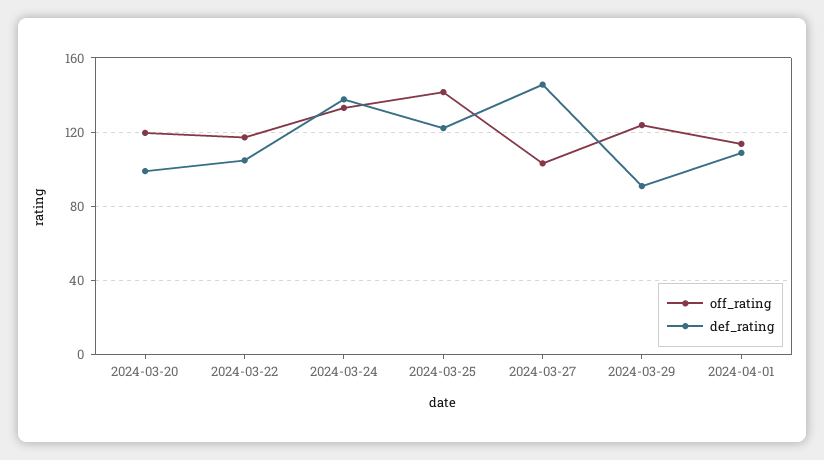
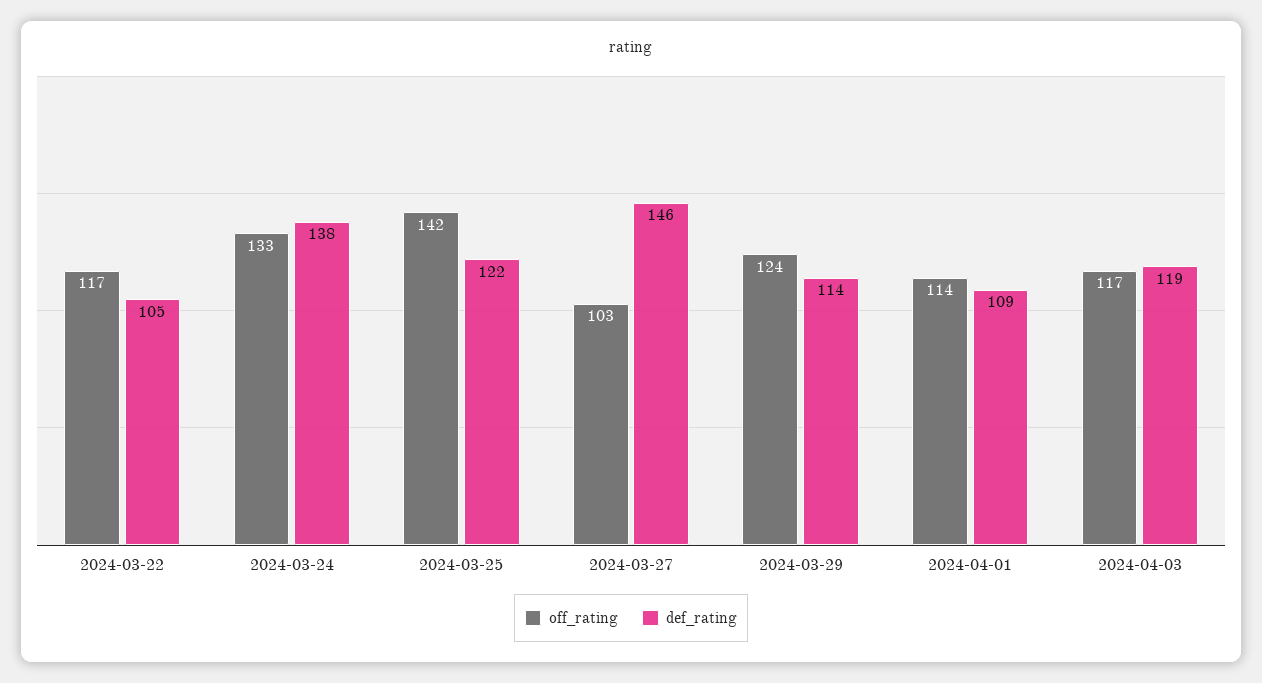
off_rating, 2024-03-20: 120 -> none
def_rating, 2024-03-20: 100 -> none
def_rating, 2024-03-29: 90 -> 114
off_rating, 2024-04-03: none -> 117
def_rating, 2024-04-03: none -> 119

